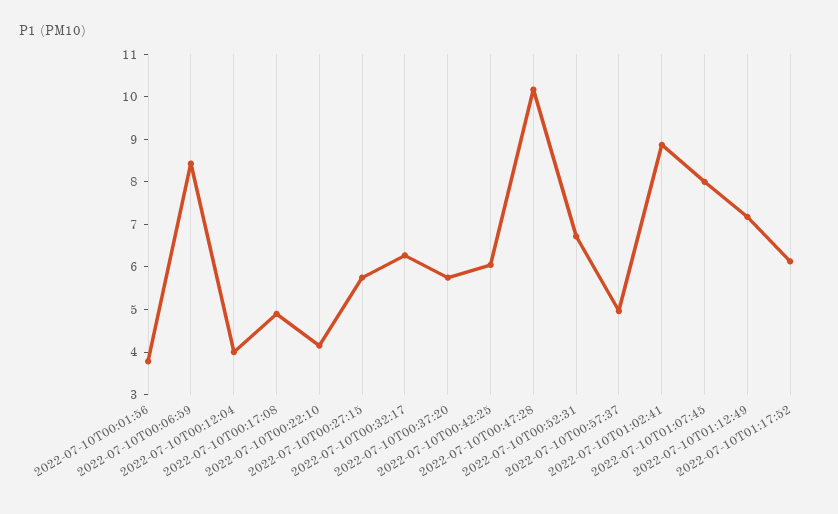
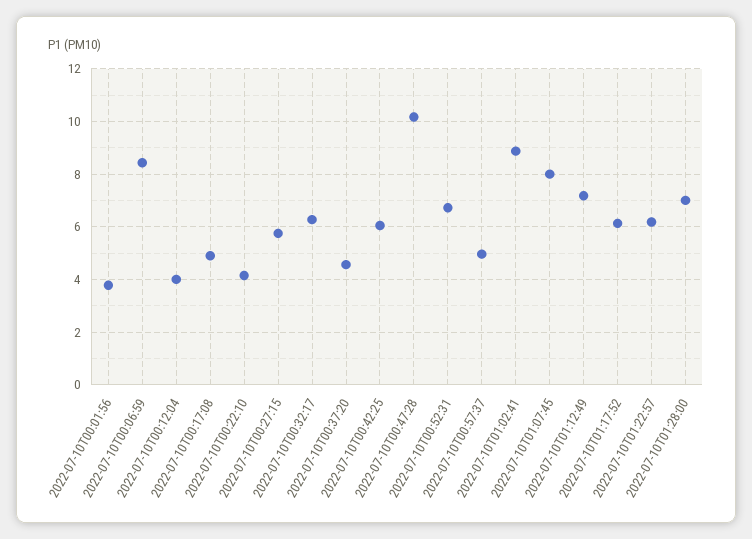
2022-07-10T00:37:20: 5.8 -> 4.5
2022-07-10T01:22:57: none -> 6.25
2022-07-10T01:28:00: none -> 7

